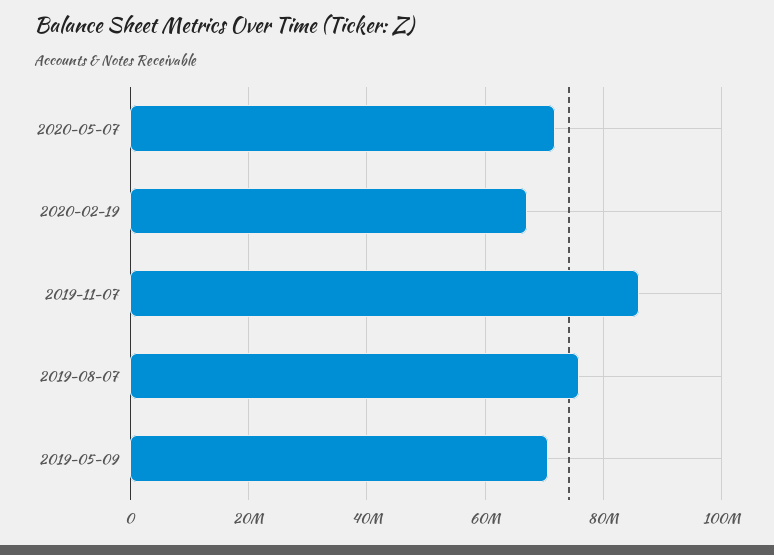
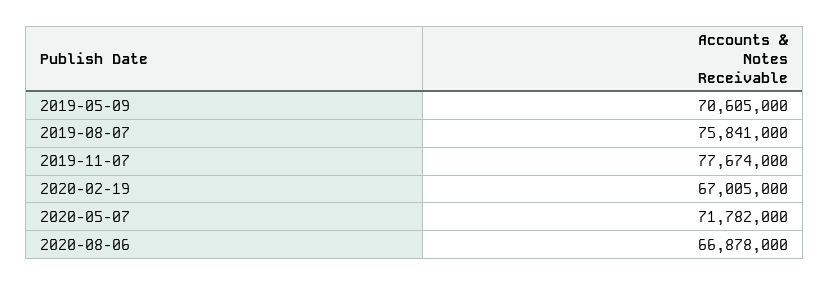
2019-11-07: 86000000 -> 77674000
2020-08-06: none -> 66878000

